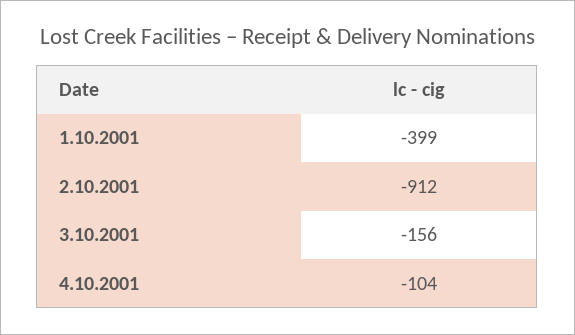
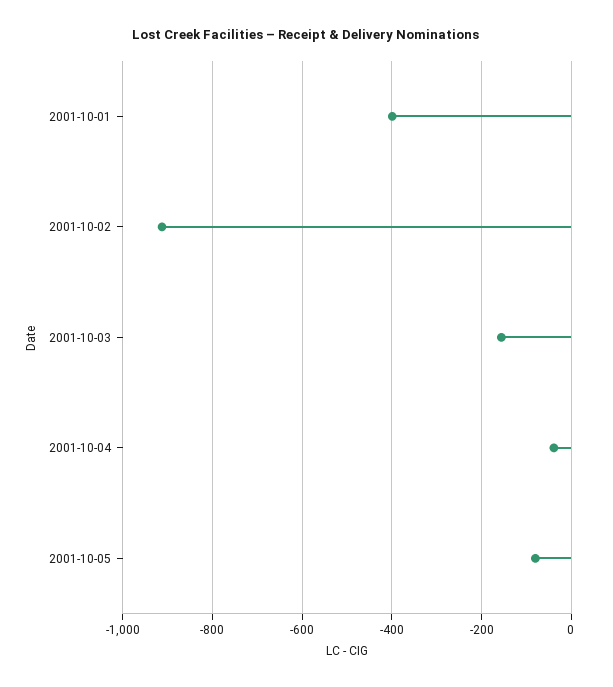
4.10.2001: -104 -> -40
2001-10-05: none -> -80

